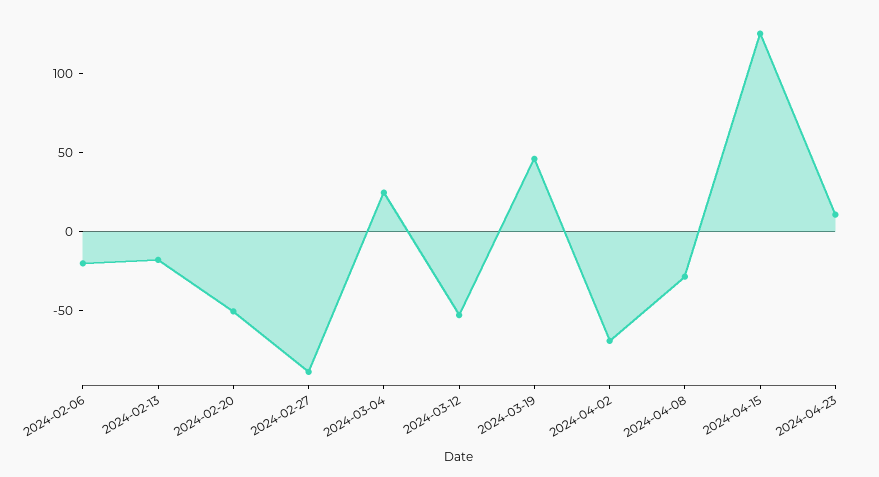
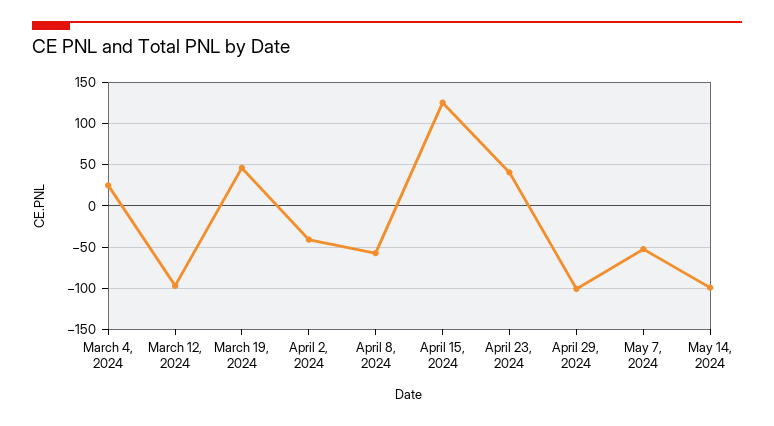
2024-02-06: -20 -> none
2024-02-13: -20 -> none
2024-02-20: -50 -> none
2024-02-27: -90 -> none
2024-03-12: -50 -> -100
2024-04-02: -70 -> -40
2024-04-08: -30 -> -60
2024-04-23: 10 -> 40
April 29, 2024: none -> -100
May 7, 2024: none -> -50
May 14, 2024: none -> -100

